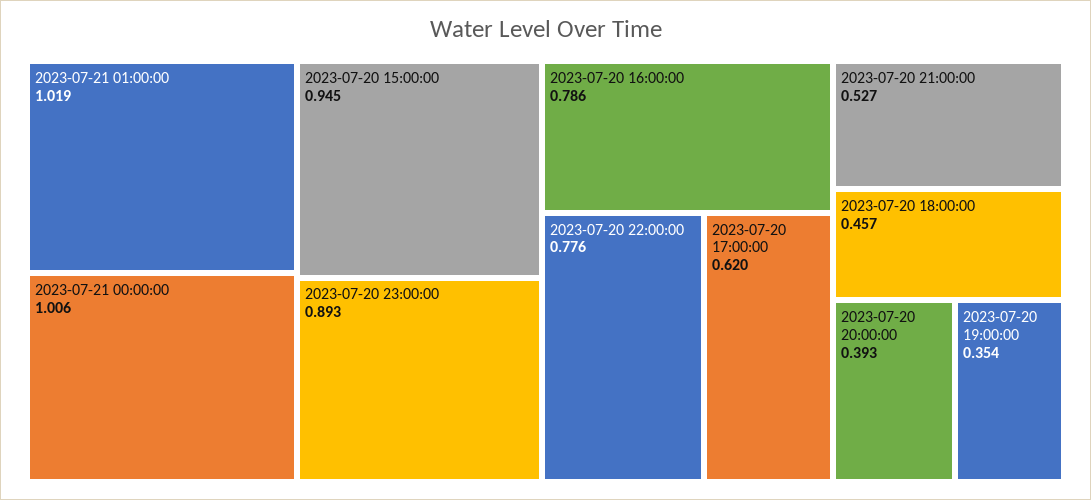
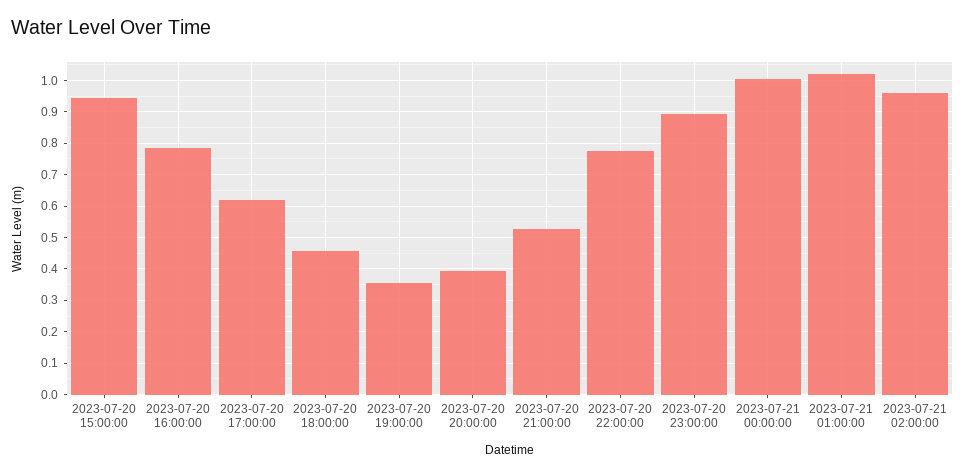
2023-07-21 02:00:00: none -> 0.96

